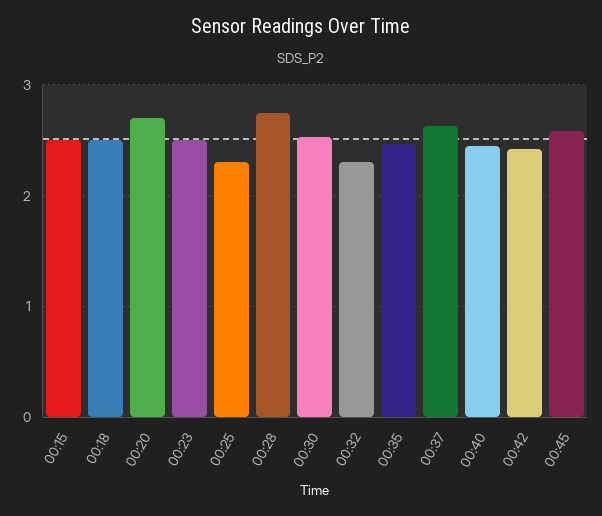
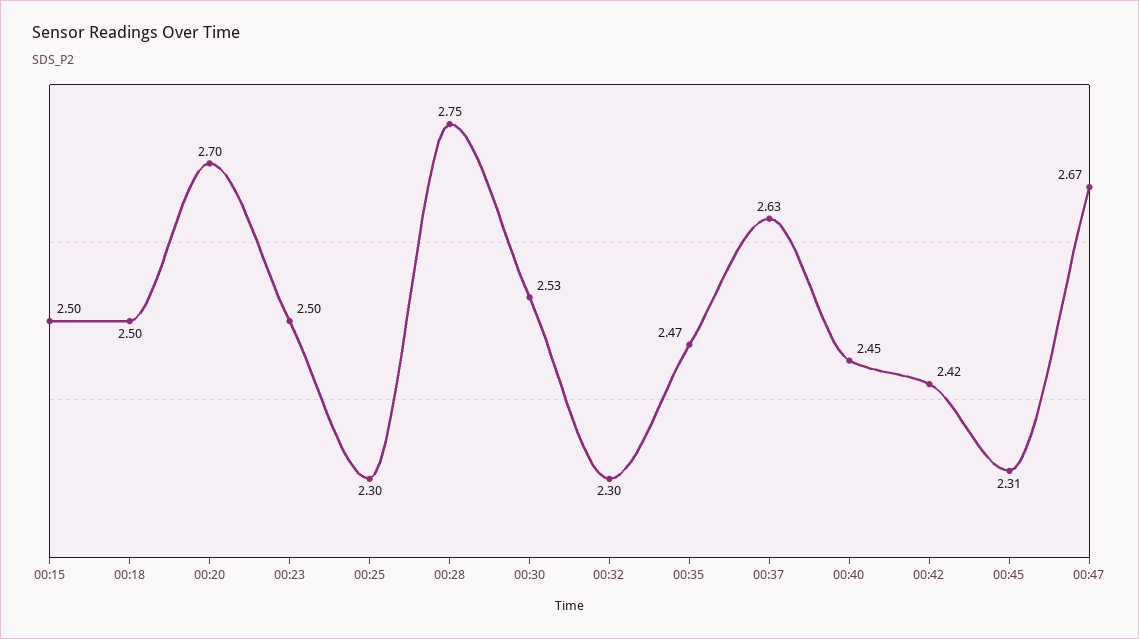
00:45: 2.6 -> 2.31
00:47: none -> 2.67

